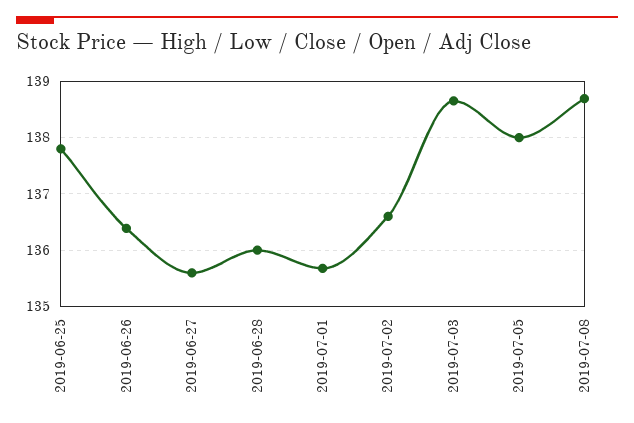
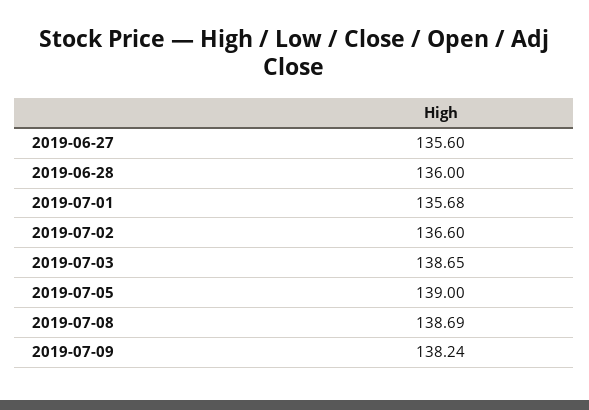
2019-06-25: 137.8 -> none
2019-06-26: 136.4 -> none
2019-07-05: 138 -> 139
2019-07-09: none -> 138.24

